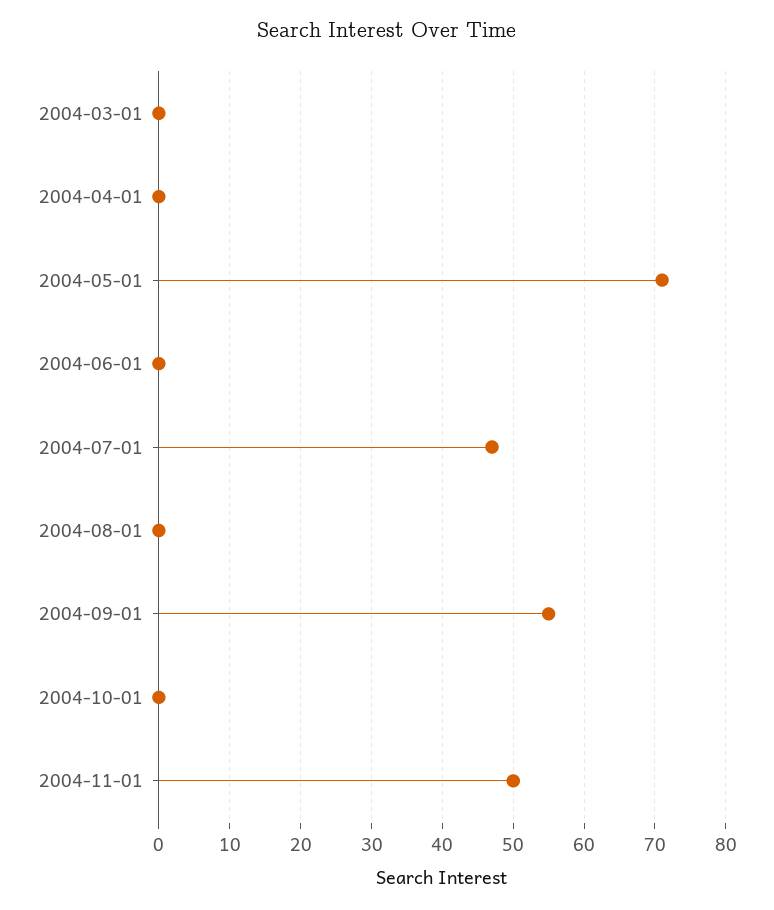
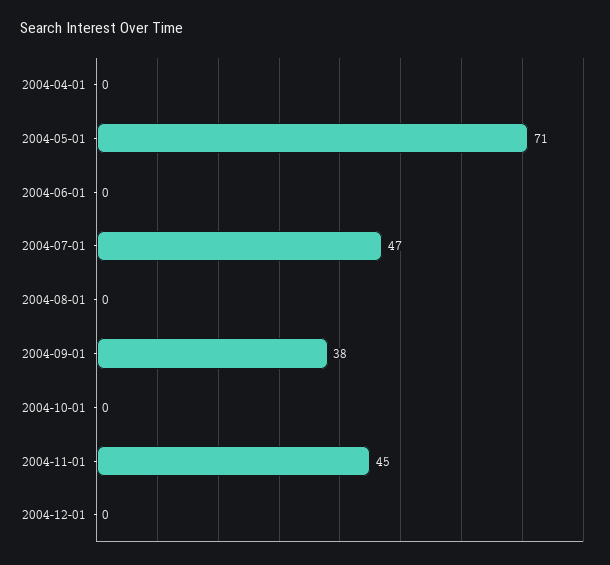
2004-03-01: 0 -> none
2004-09-01: 55 -> 38
2004-11-01: 50 -> 45
2004-12-01: none -> 0

